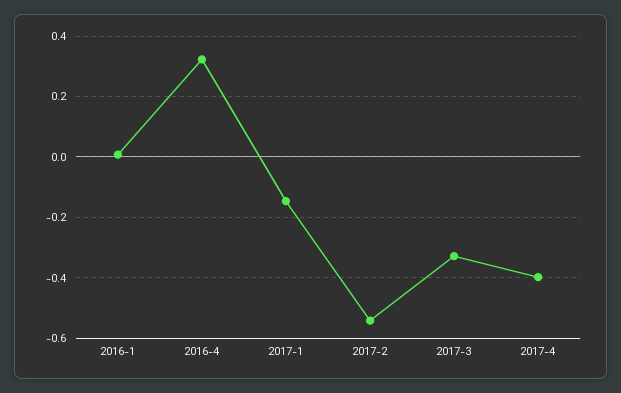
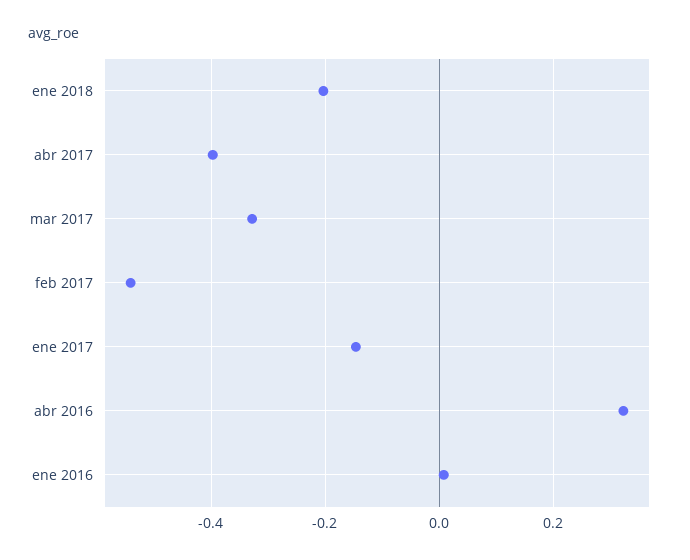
ene 2018: none -> -0.2

